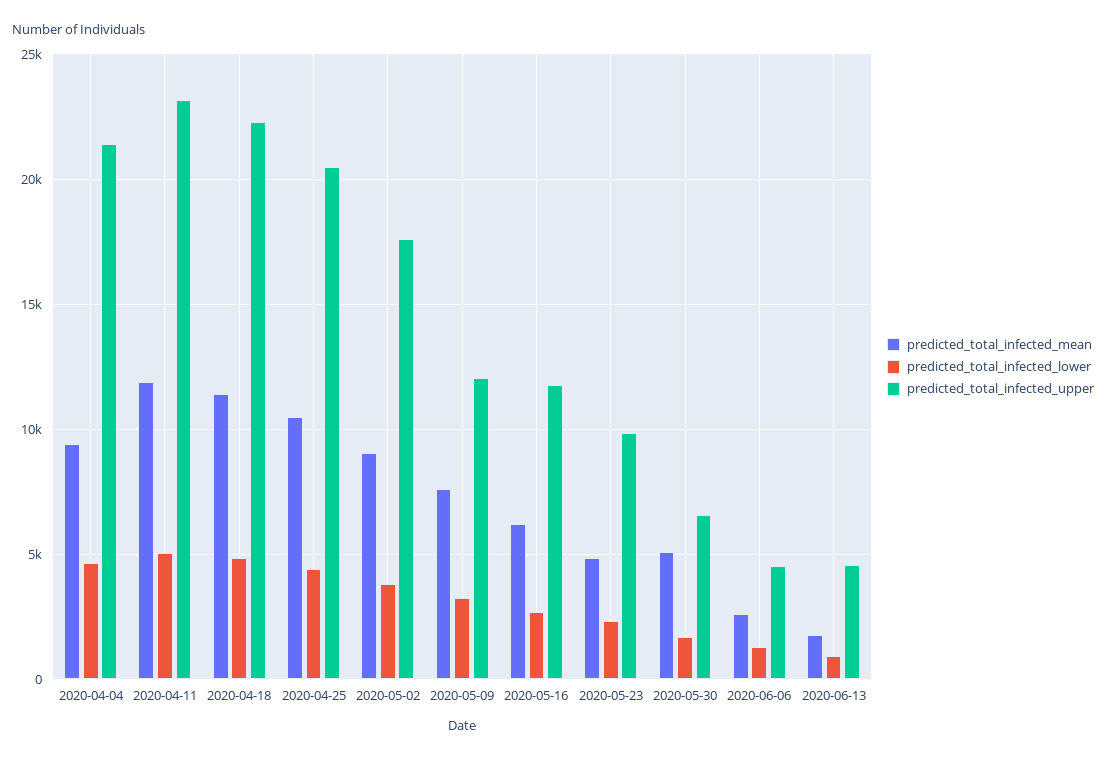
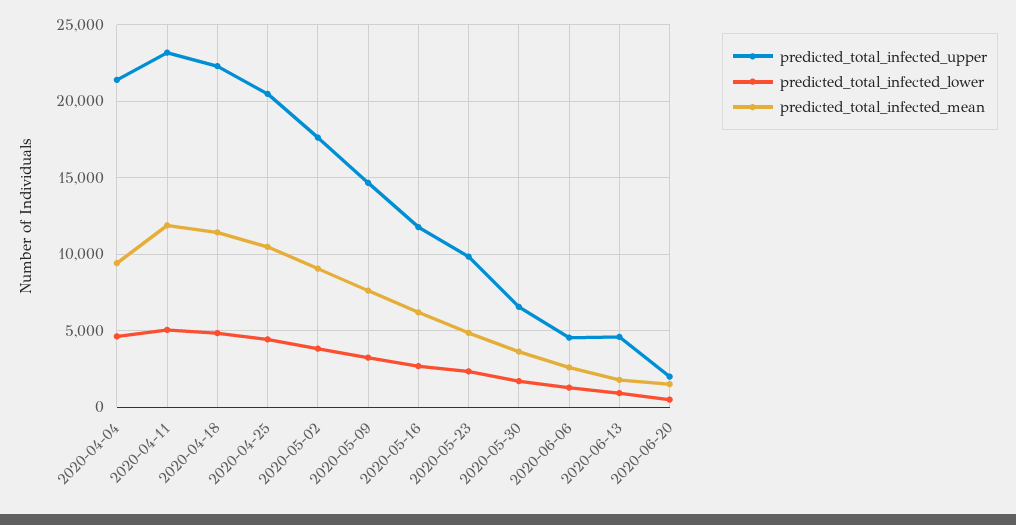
predicted_total_infected_upper, 2020-05-09: 12000 -> 14500
predicted_total_infected_mean, 2020-05-30: 5000 -> 3500
predicted_total_infected_upper, 2020-06-20: none -> 2000
predicted_total_infected_lower, 2020-06-20: none -> 500
predicted_total_infected_mean, 2020-06-20: none -> 1500

